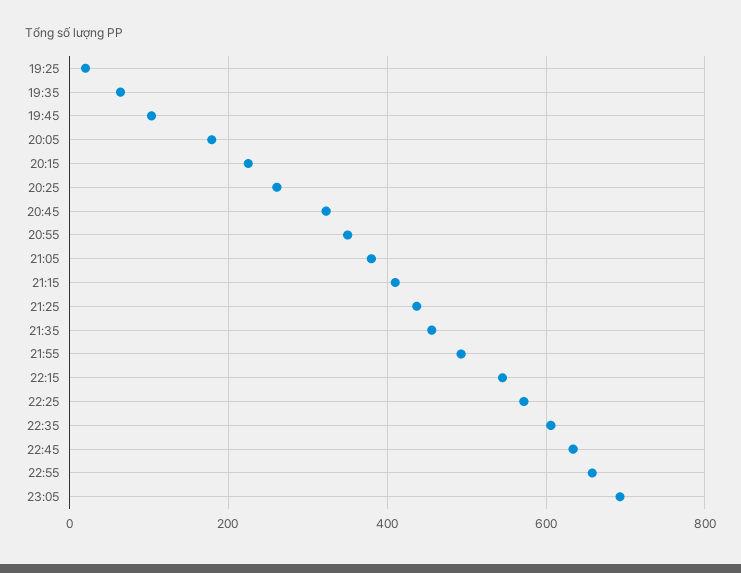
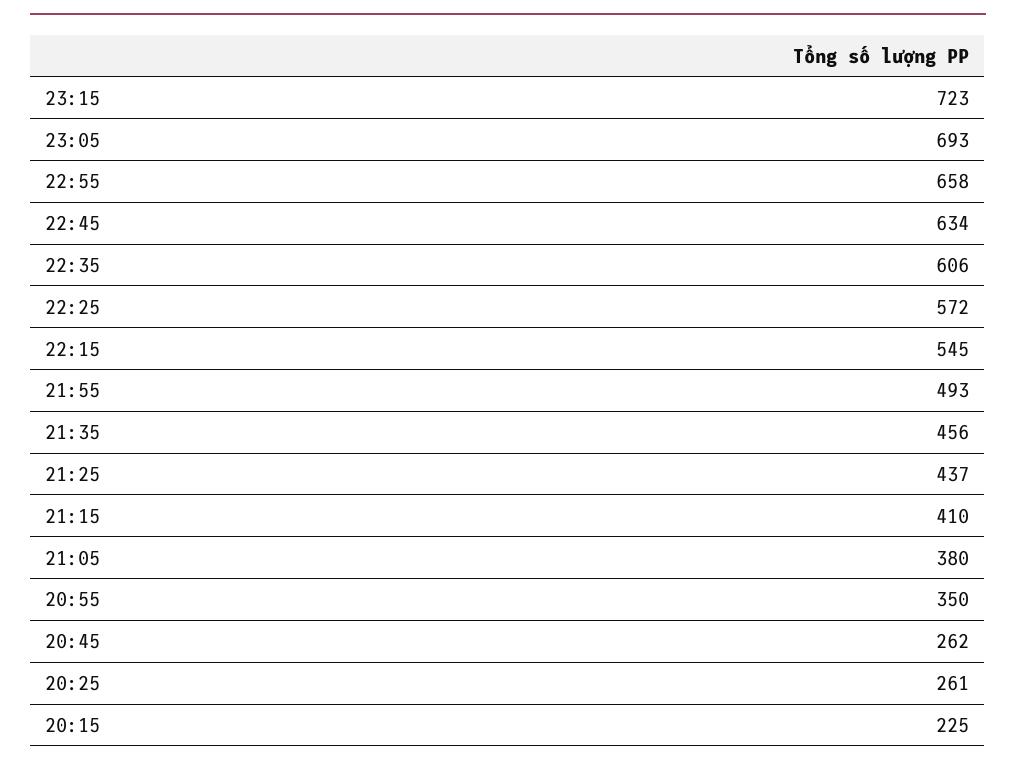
19:25: 20 -> none
19:35: 60 -> none
19:45: 100 -> none
20:05: 180 -> none
20:45: 320 -> 262
23:15: none -> 723

